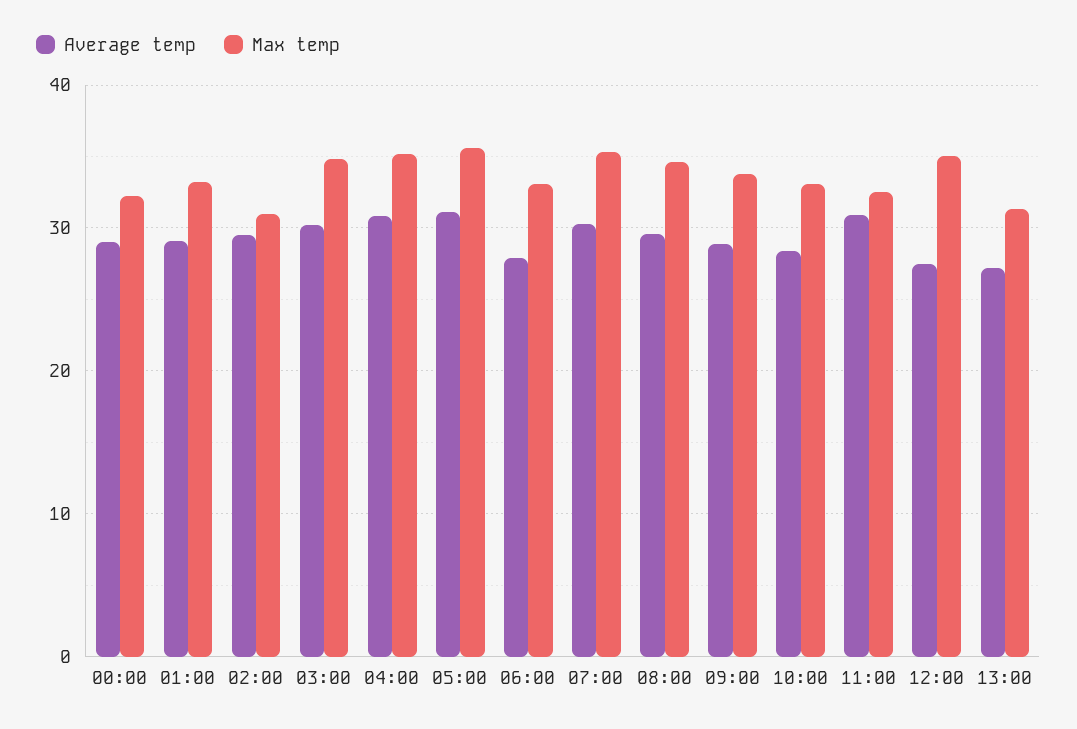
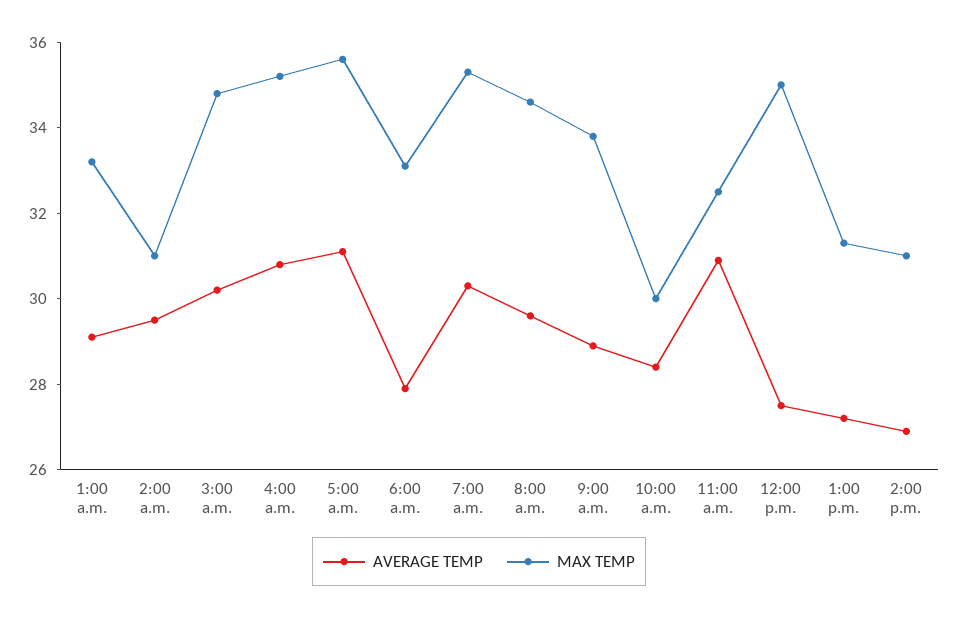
Average temp, 00:00: 29 -> none
Max temp, 00:00: 32 -> none
Max temp, 10:00: 33 -> 30
Average temp, 2:00 p.m.: none -> 27
Max temp, 2:00 p.m.: none -> 31

